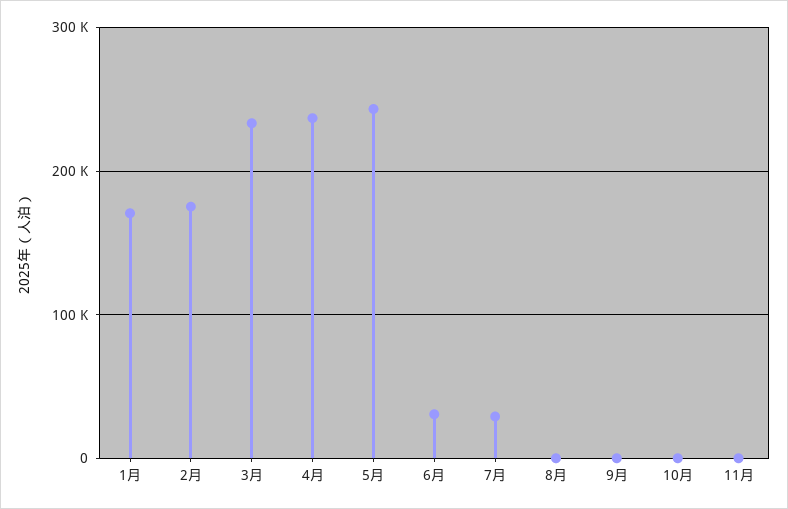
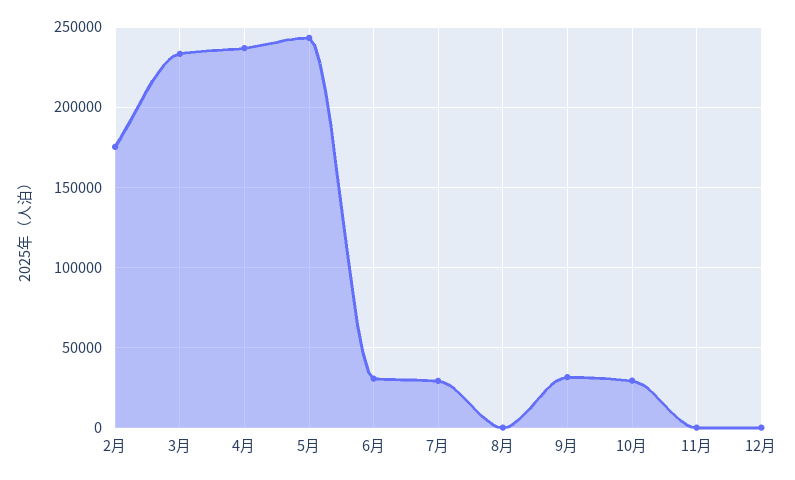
1月: 170000 -> none
9月: 0 -> 30000
10月: 0 -> 30000
12月: none -> 0

